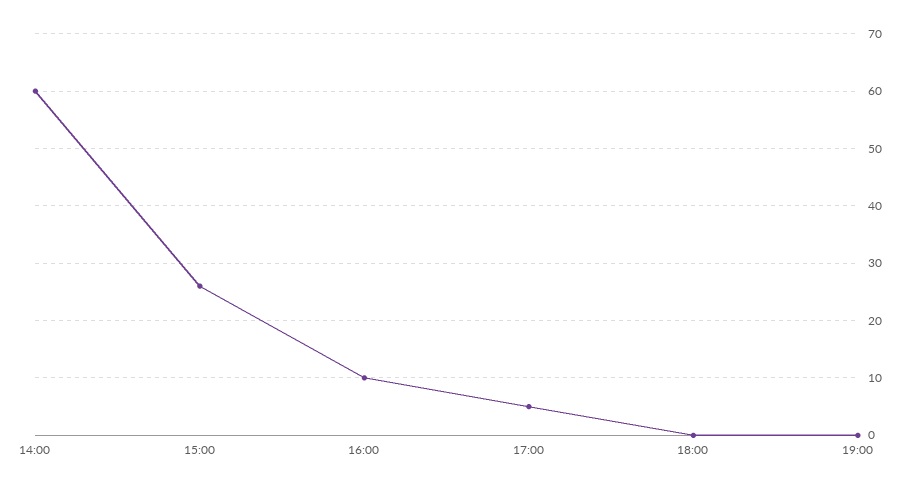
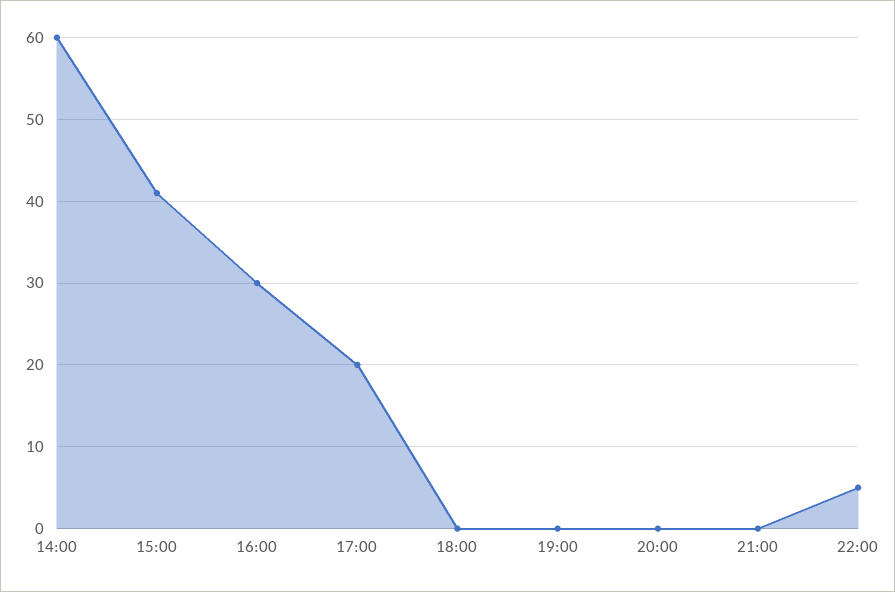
15:00: 25 -> 41
16:00: 10 -> 30
17:00: 5 -> 20
20:00: none -> 0
21:00: none -> 0
22:00: none -> 5

